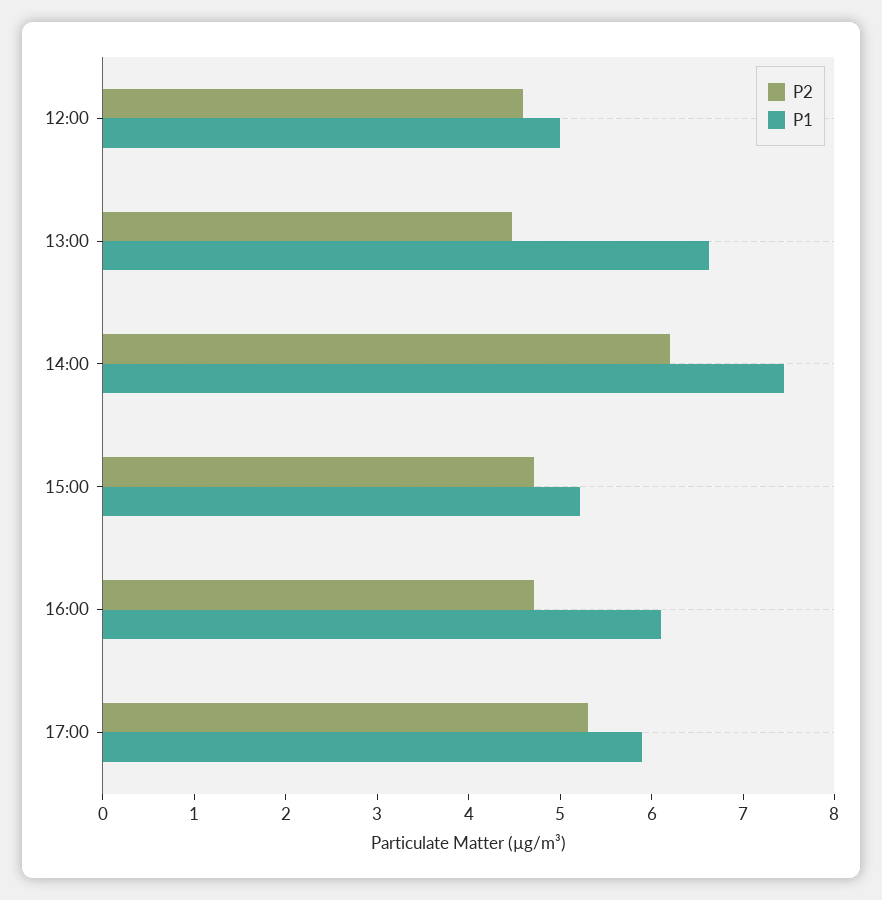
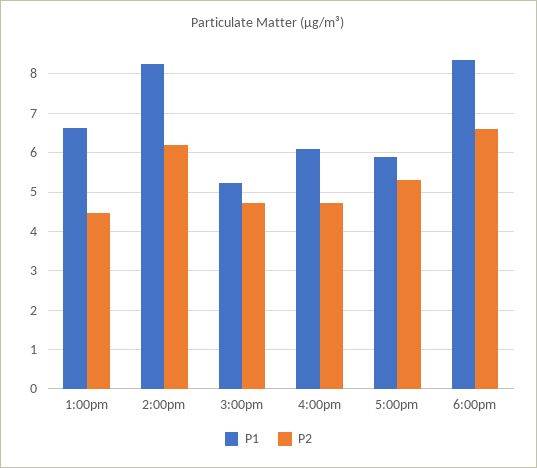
P2, 12:00: 4.6 -> none
P1, 12:00: 5 -> none
P1, 14:00: 7.4 -> 8.2
P1, 6:00pm: none -> 8.4
P2, 6:00pm: none -> 6.6

